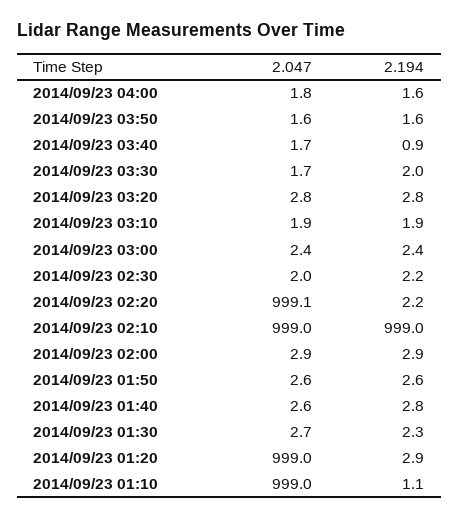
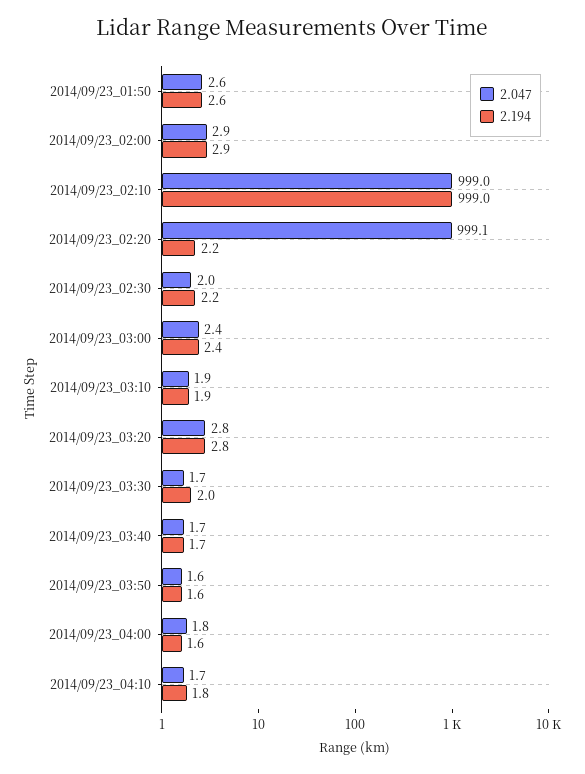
2.194, 2014/09/23 03:40: 0.9 -> 1.7
2.047, 2014/09/23 01:40: 2.6 -> none
2.194, 2014/09/23 01:40: 2.8 -> none
2.047, 2014/09/23 01:30: 2.7 -> none
2.194, 2014/09/23 01:30: 2.3 -> none
2.047, 2014/09/23 01:20: 999 -> none
2.194, 2014/09/23 01:20: 2.9 -> none
2.047, 2014/09/23 01:10: 999 -> none
2.194, 2014/09/23 01:10: 1.1 -> none
2.047, 2014/09/23_04:10: none -> 1.7
2.194, 2014/09/23_04:10: none -> 1.8

